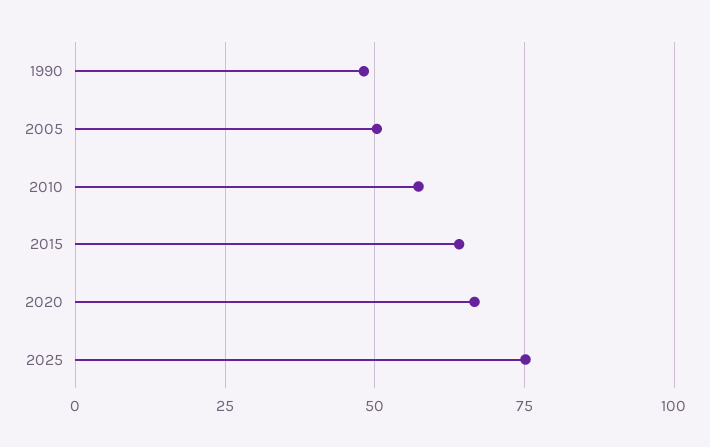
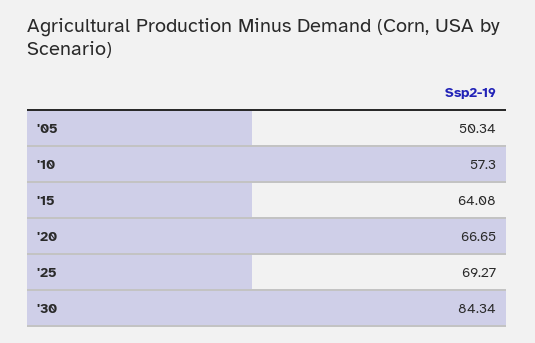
1990: 47.5 -> none
2025: 75 -> 69.27
'30: none -> 84.34

